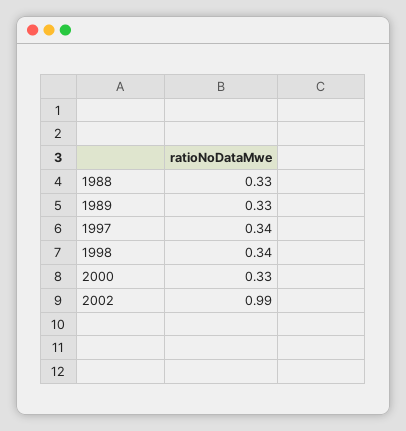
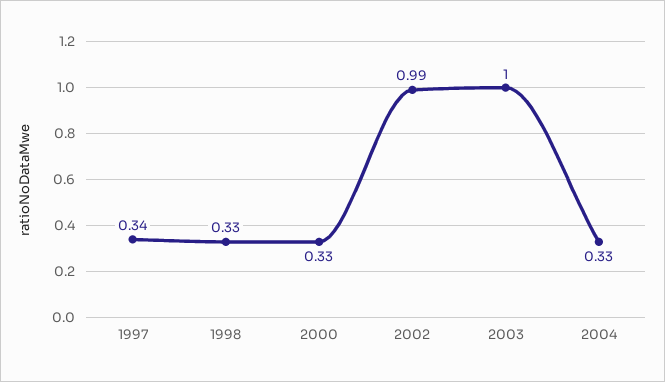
1988: 0.33 -> none
1989: 0.33 -> none
1998: 0.34 -> 0.33
2003: none -> 1
2004: none -> 0.33

